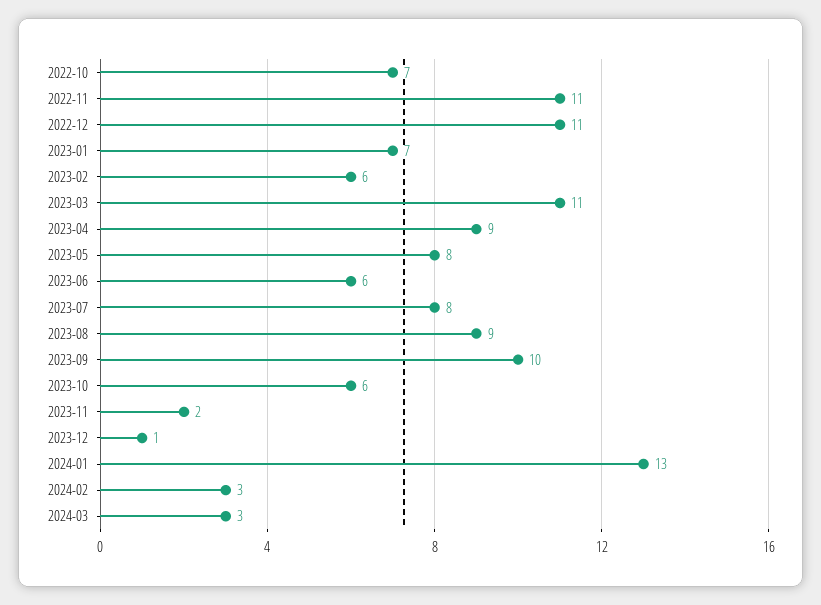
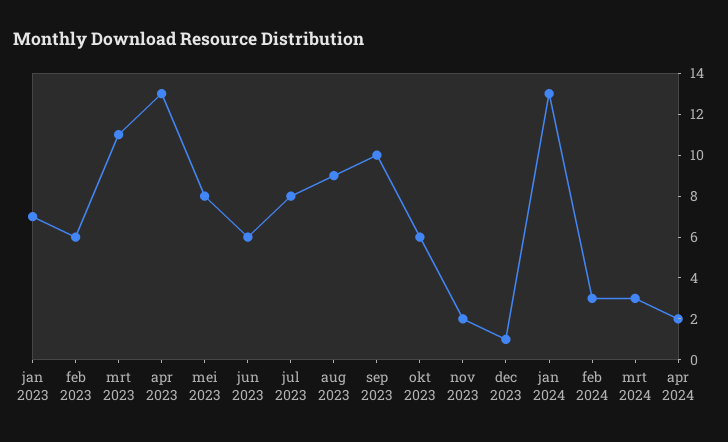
2022-10: 7 -> none
2022-11: 11 -> none
2022-12: 11 -> none
2023-04: 9 -> 13
apr 2024: none -> 2

